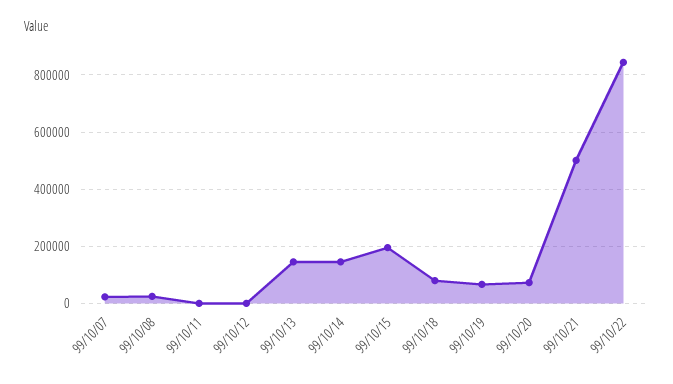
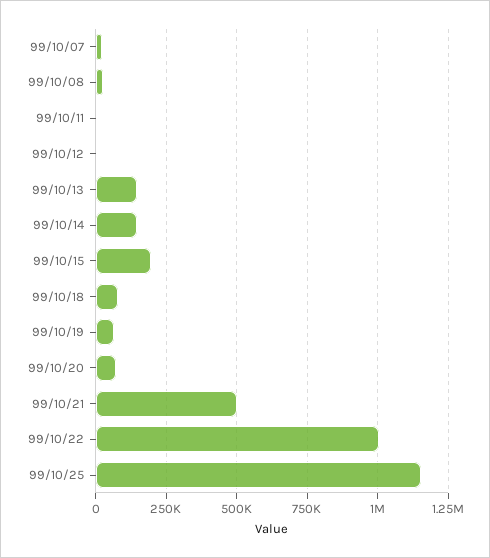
99/10/22: 850000 -> 1000000
99/10/25: none -> 1150000

